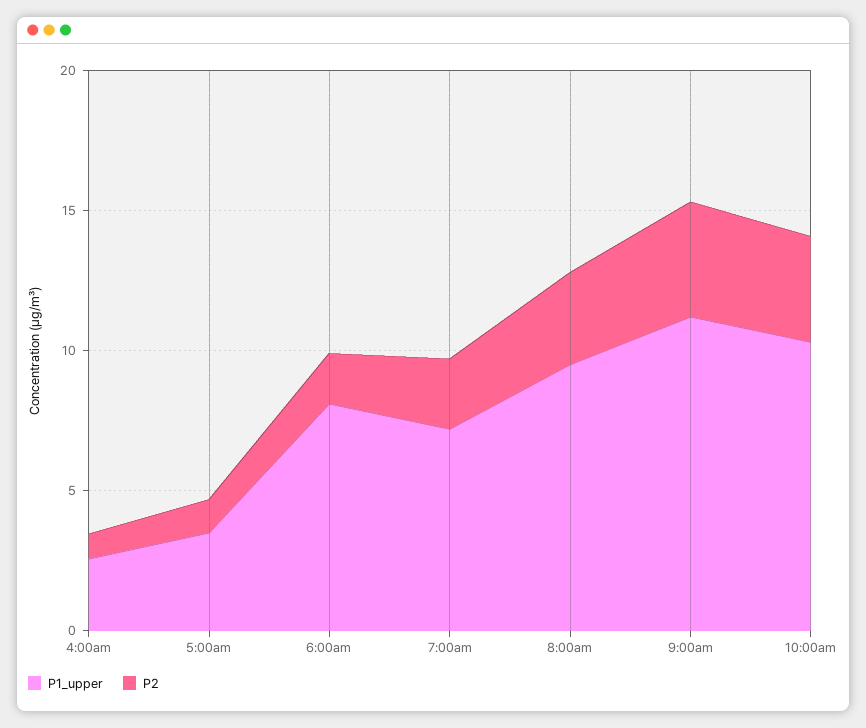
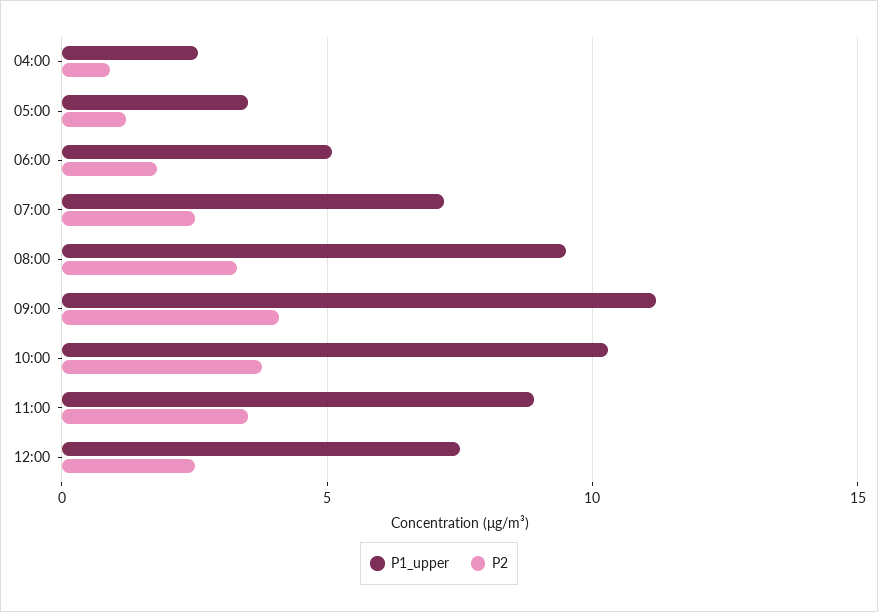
P1_upper, 6:00am: 8 -> 5
P1_upper, 11:00: none -> 9
P2, 11:00: none -> 3.5
P1_upper, 12:00: none -> 7.5
P2, 12:00: none -> 2.5

